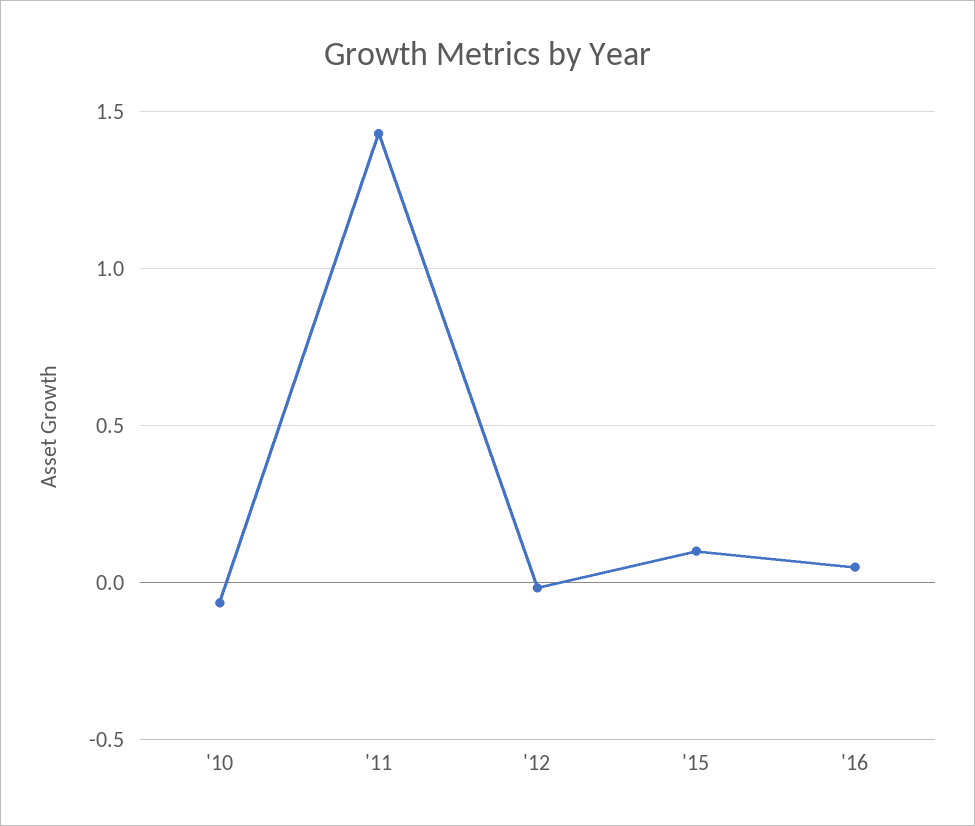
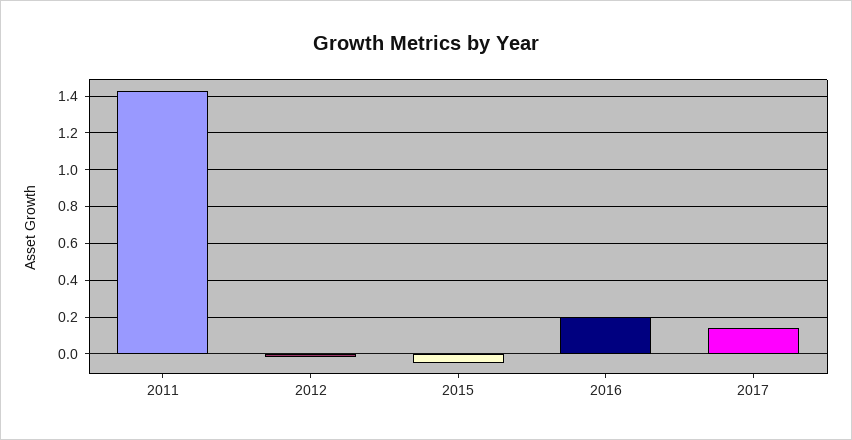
'10: -0.05 -> none
'15: 0.1 -> -0.05
'16: 0.05 -> 0.2
2017: none -> 0.15

